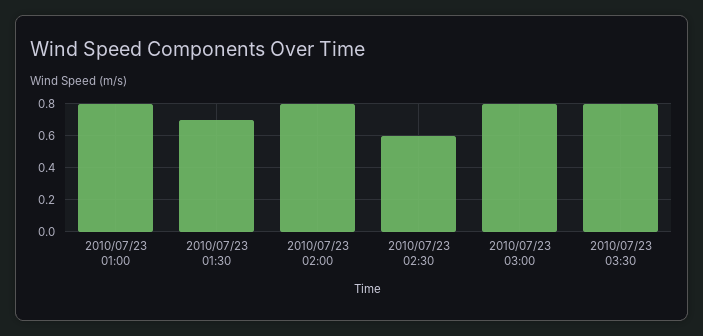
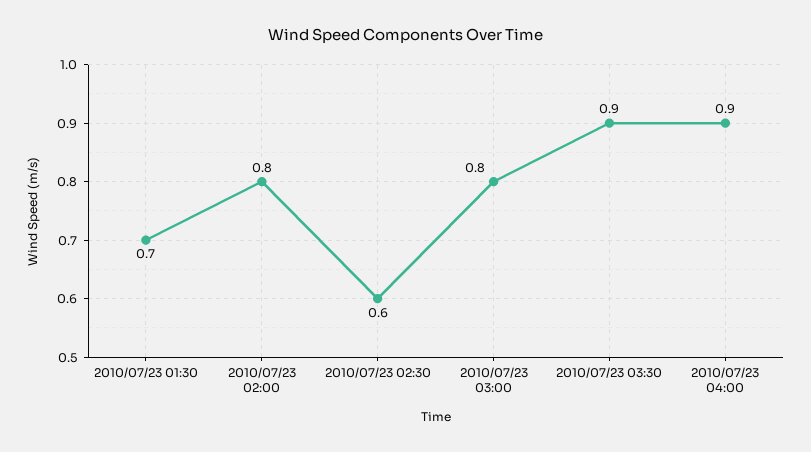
2010/07/23 01:00: 0.8 -> none
2010/07/23 03:30: 0.8 -> 0.9
2010/07/23 04:00: none -> 0.9

